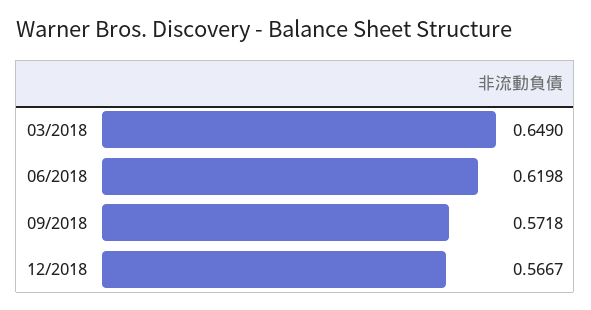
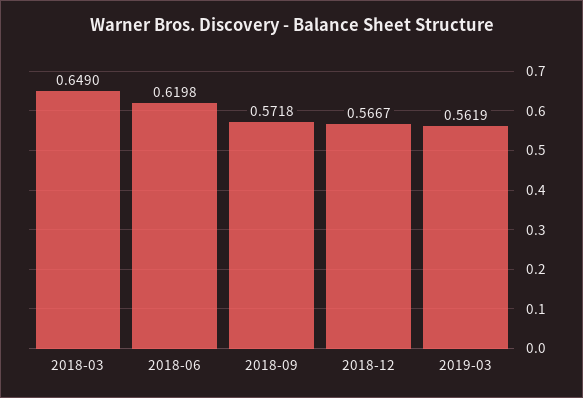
2019-03: none -> 0.5619

